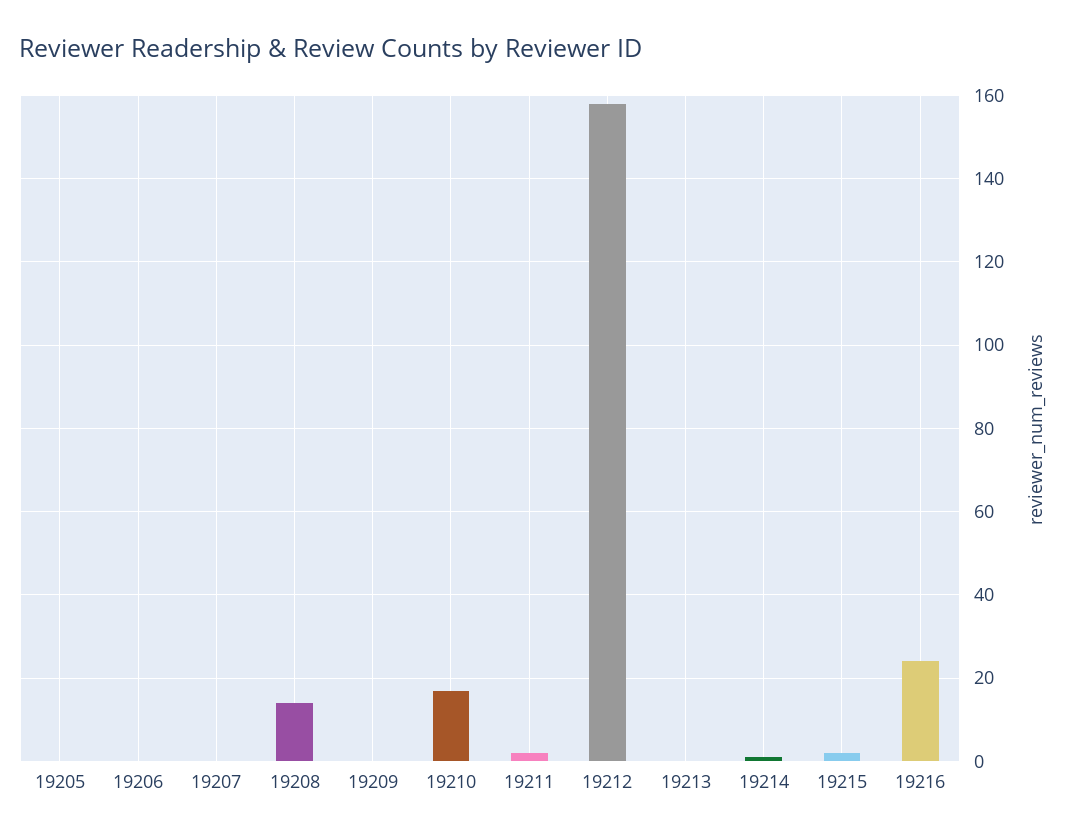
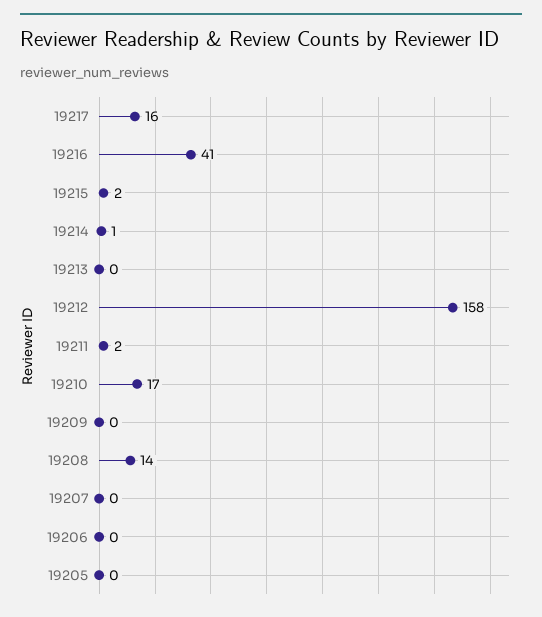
19216: 25 -> 41
19217: none -> 16

